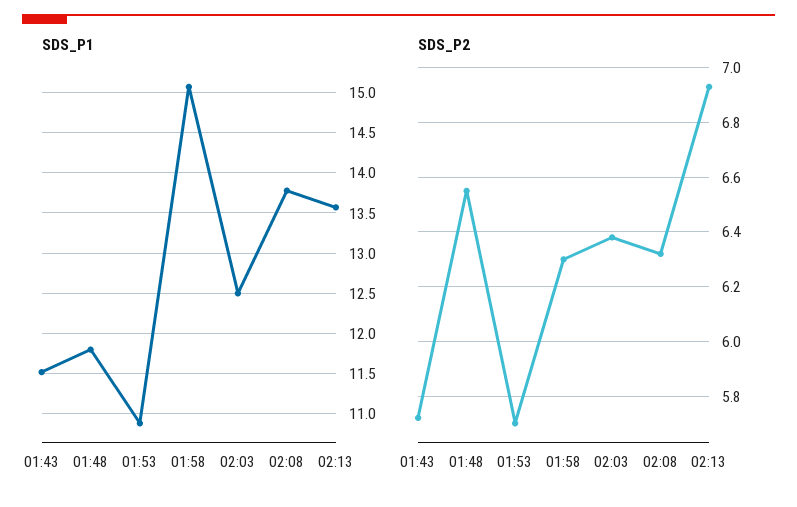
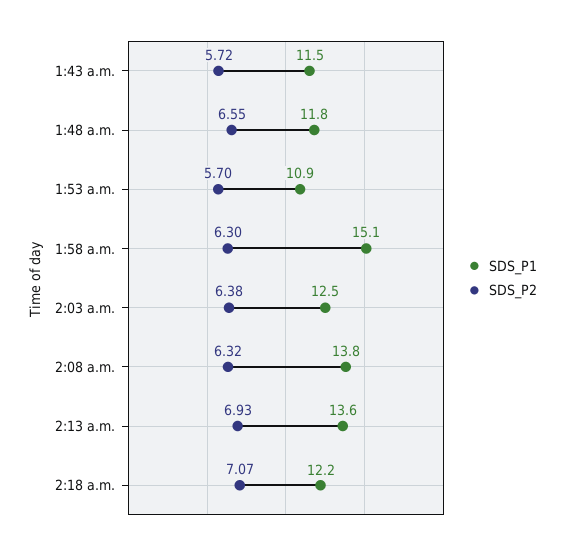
SDS_P1, 2:18 a.m.: none -> 12.2
SDS_P2, 2:18 a.m.: none -> 7.07

